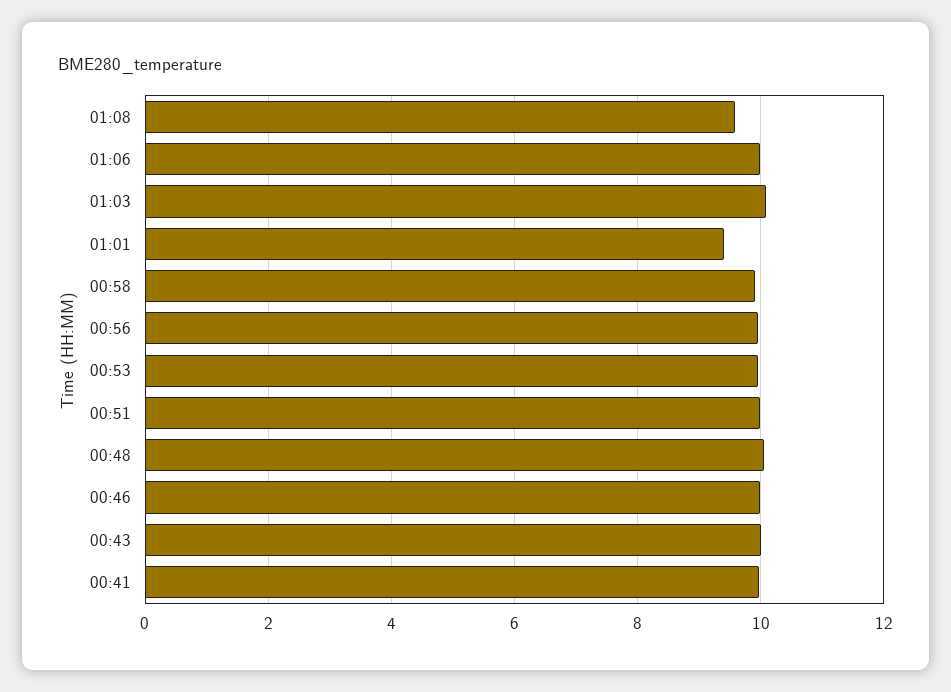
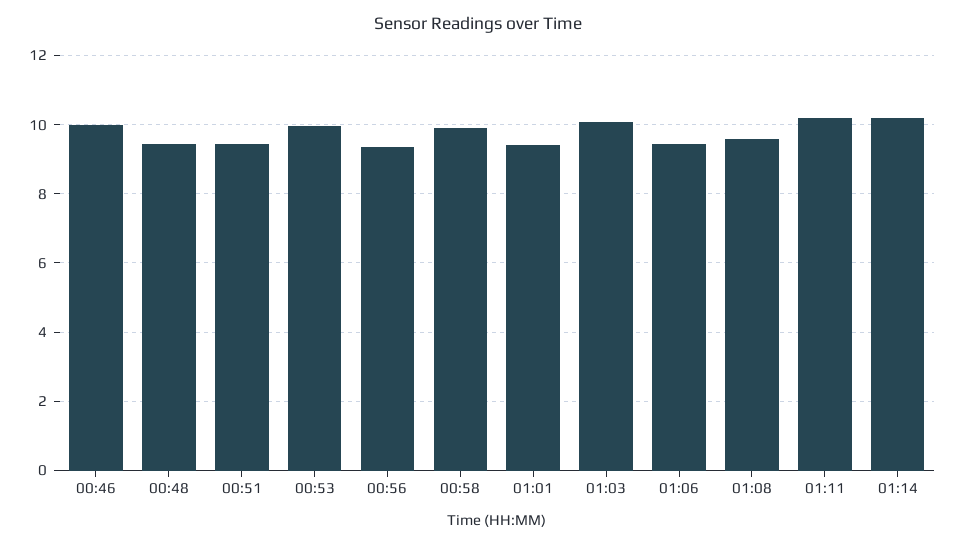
01:06: 10 -> 9.4
00:56: 10 -> 9.4
00:51: 10 -> 9.4
00:48: 10 -> 9.4
00:43: 10 -> none
00:41: 10 -> none
01:11: none -> 10.2
01:14: none -> 10.2

